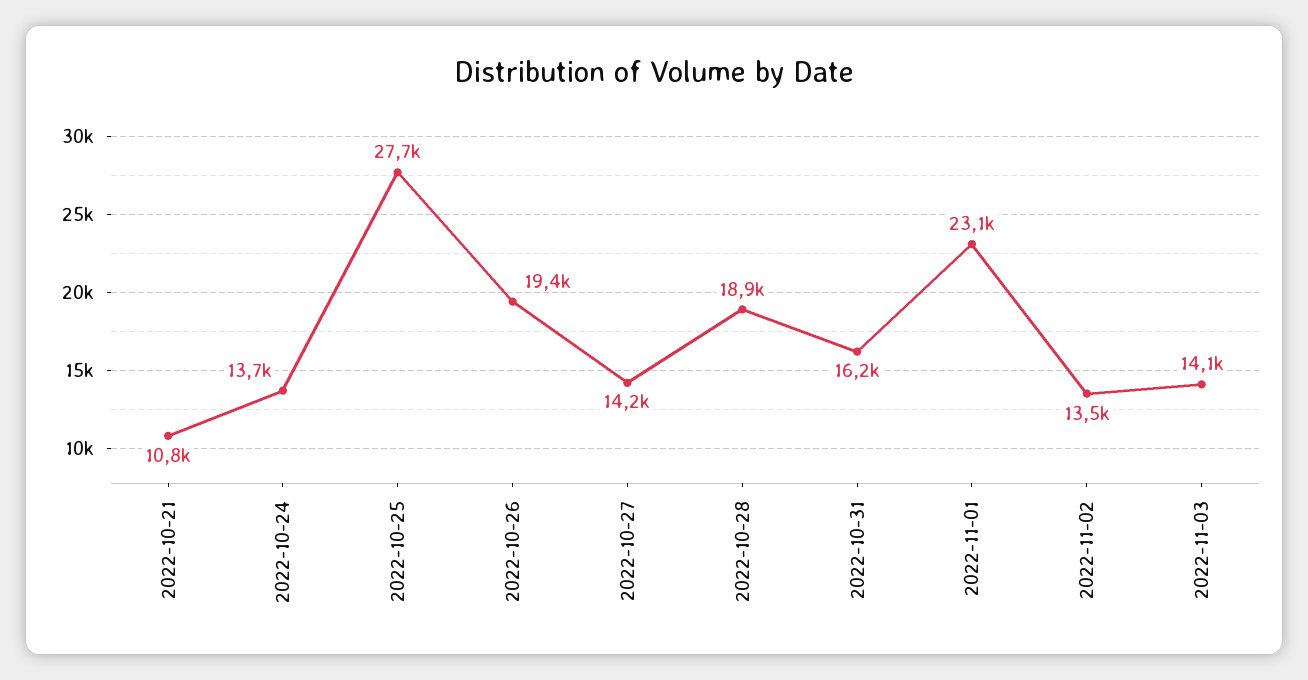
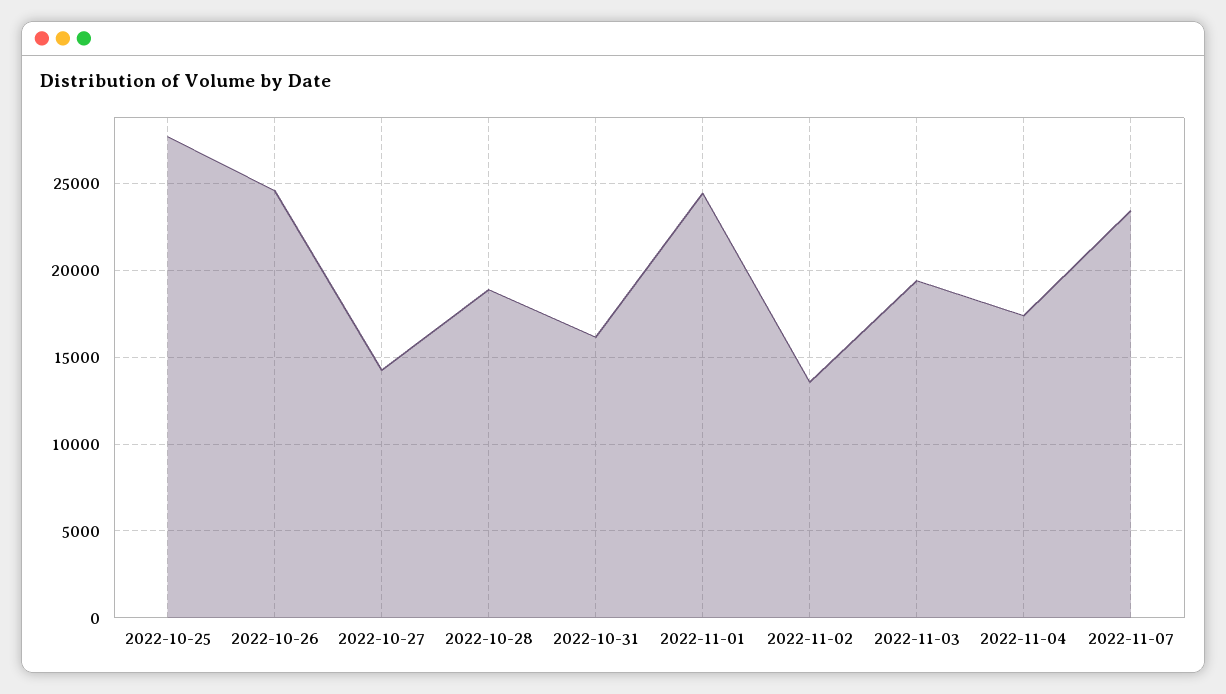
2022-10-21: 10800 -> none
2022-10-24: 13700 -> none
2022-10-26: 19400 -> 24500
2022-11-01: 23100 -> 24500
2022-11-03: 14100 -> 19500
2022-11-04: none -> 17500
2022-11-07: none -> 23500

